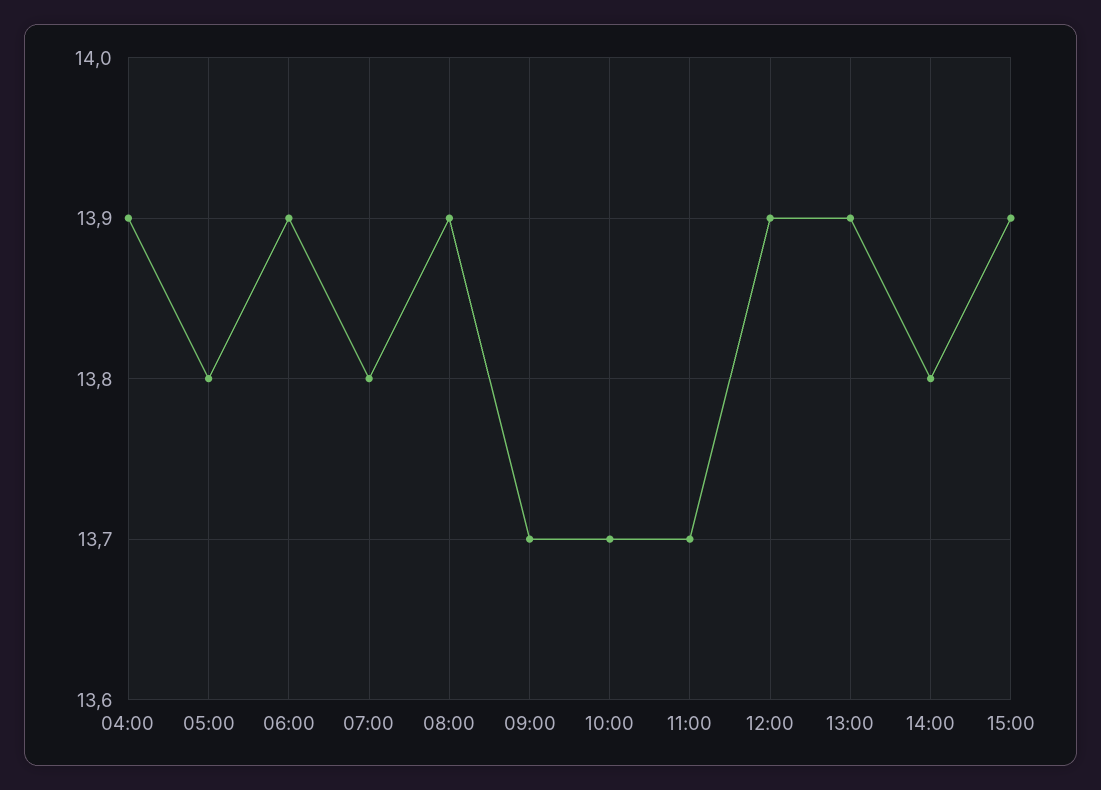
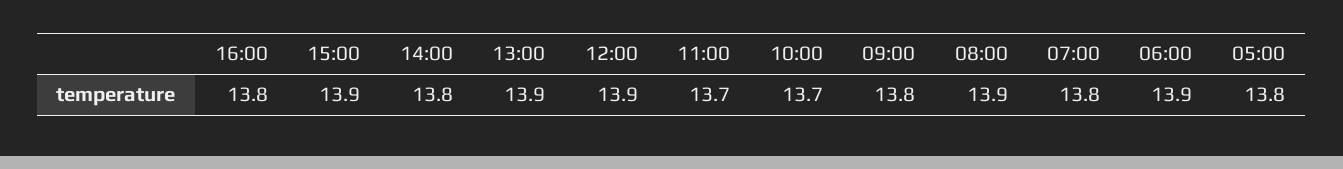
04:00: 13.9 -> none
09:00: 13.7 -> 13.8
16:00: none -> 13.8

